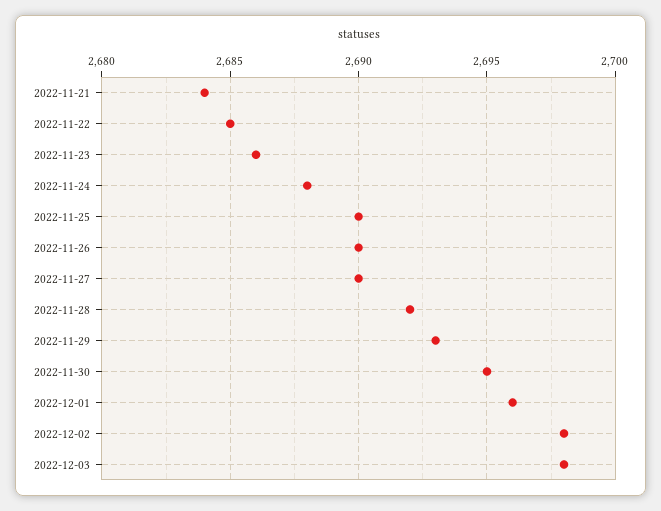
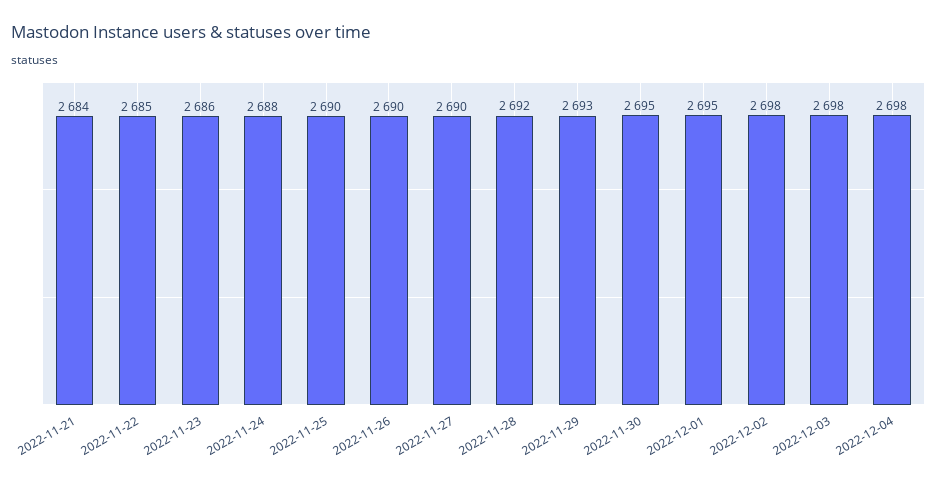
2022-12-01: 2696 -> 2695
2022-12-04: none -> 2698

